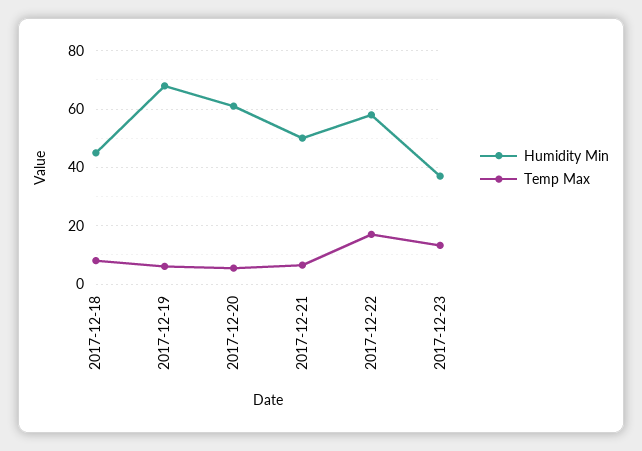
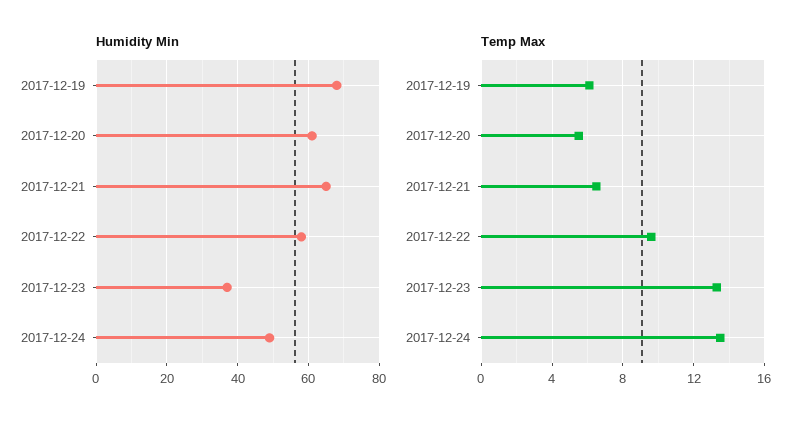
Humidity Min, 2017-12-18: 45 -> none
Temp Max, 2017-12-18: 7.5 -> none
Humidity Min, 2017-12-21: 50 -> 65
Temp Max, 2017-12-22: 17.5 -> 9.5
Humidity Min, 2017-12-24: none -> 50
Temp Max, 2017-12-24: none -> 13.5

